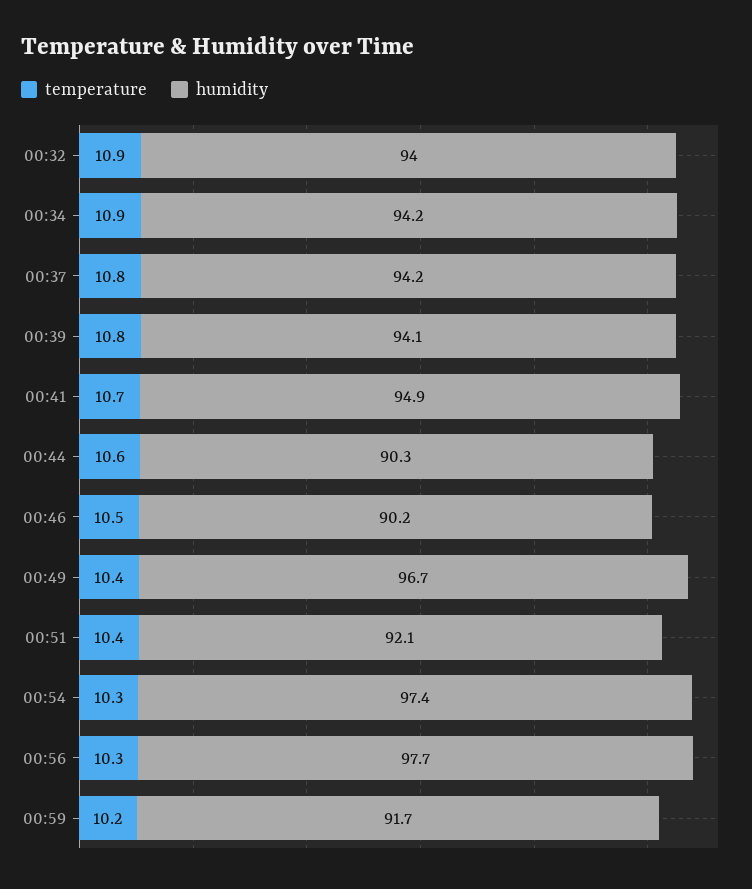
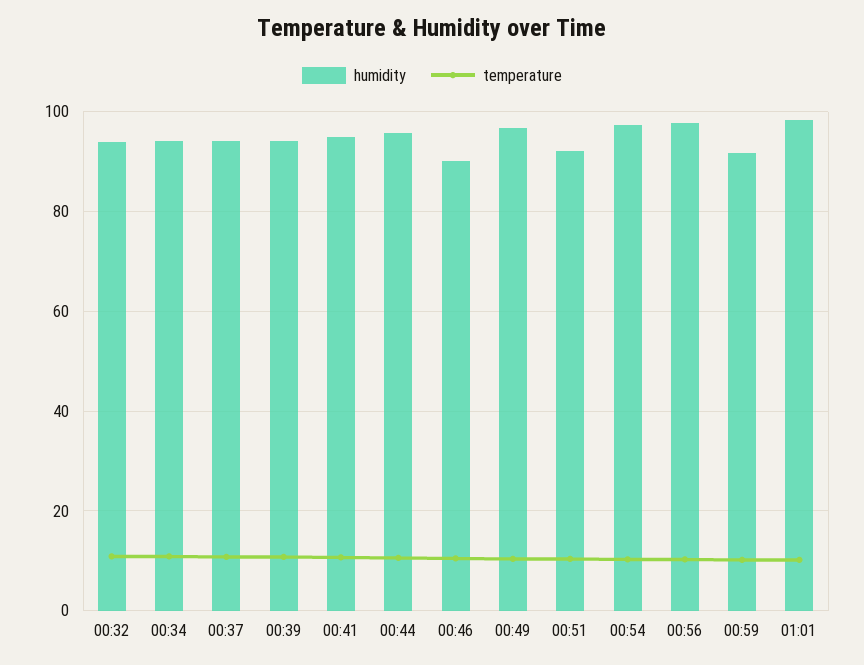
humidity, 00:44: 90.3 -> 96
humidity, 01:01: none -> 98
temperature, 01:01: none -> 10

